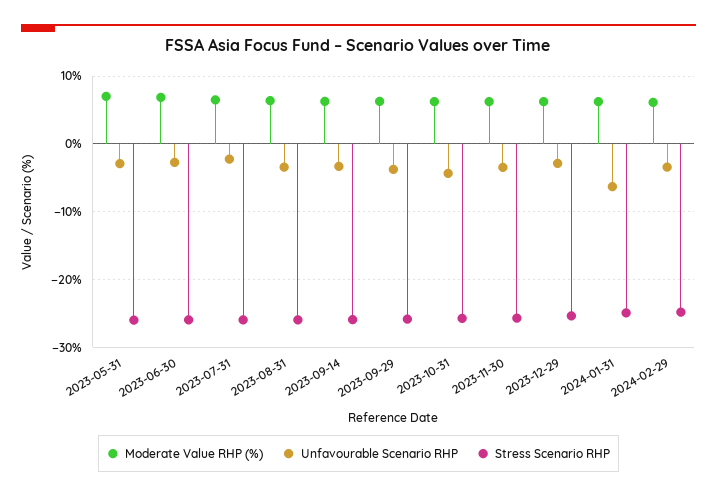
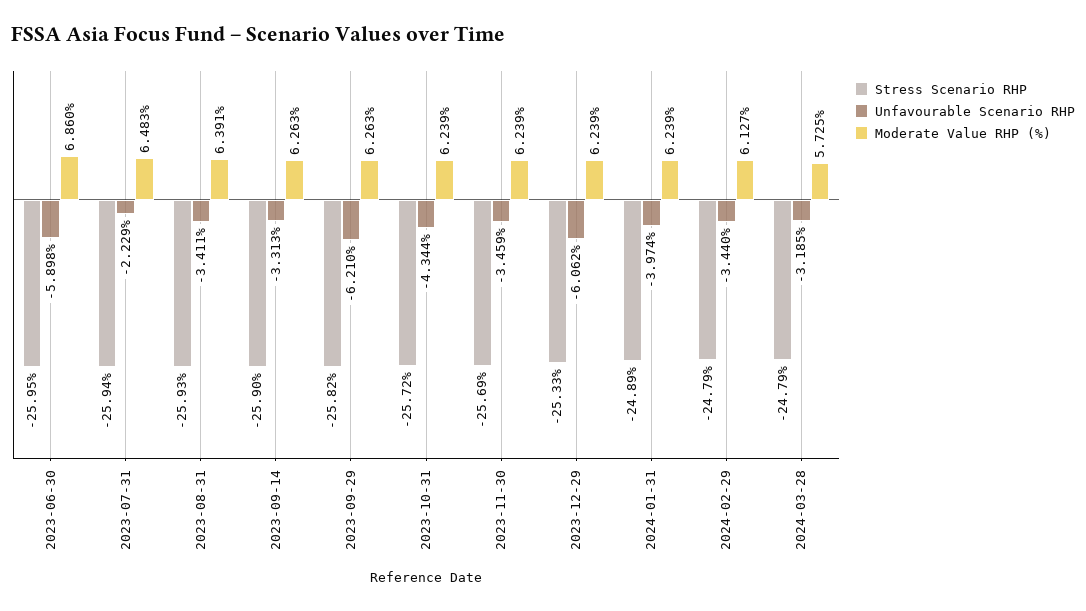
Moderate Value RHP (%), 2023-05-31: 7 -> none
Unfavourable Scenario RHP, 2023-05-31: -3 -> none
Stress Scenario RHP, 2023-05-31: -26 -> none
Unfavourable Scenario RHP, 2023-06-30: -3 -> -5.898
Unfavourable Scenario RHP, 2023-09-29: -4 -> -6.21
Unfavourable Scenario RHP, 2023-12-29: -3 -> -6.062
Unfavourable Scenario RHP, 2024-01-31: -6 -> -3.974
Stress Scenario RHP, 2024-03-28: none -> -24.79
Unfavourable Scenario RHP, 2024-03-28: none -> -3.185
Moderate Value RHP (%), 2024-03-28: none -> 5.725

